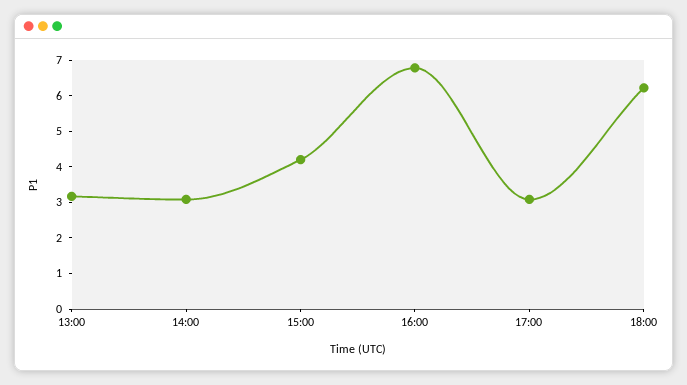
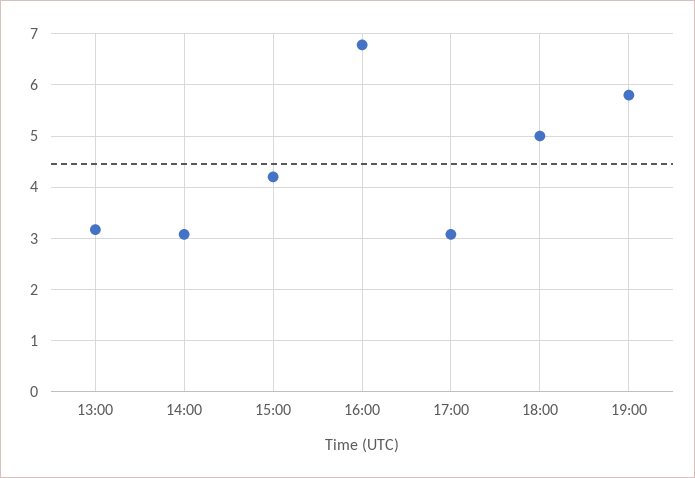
18:00: 6.25 -> 5
19:00: none -> 5.8

